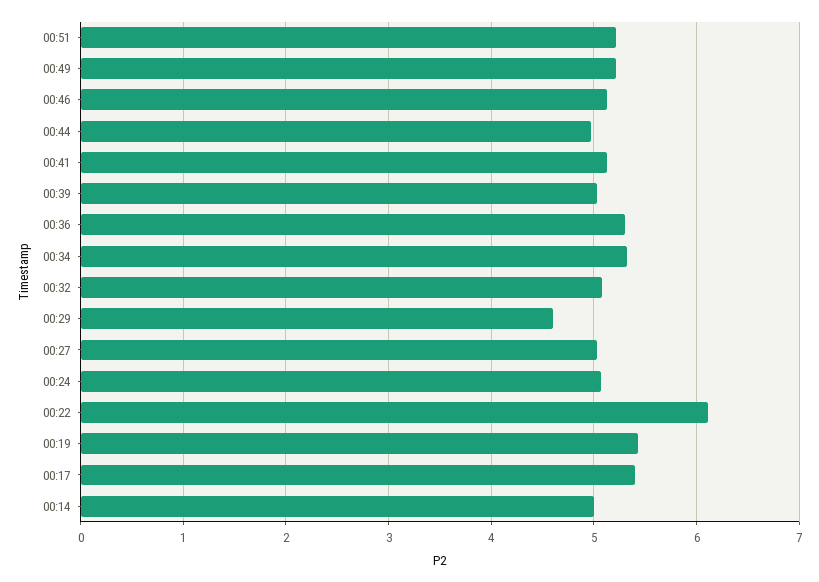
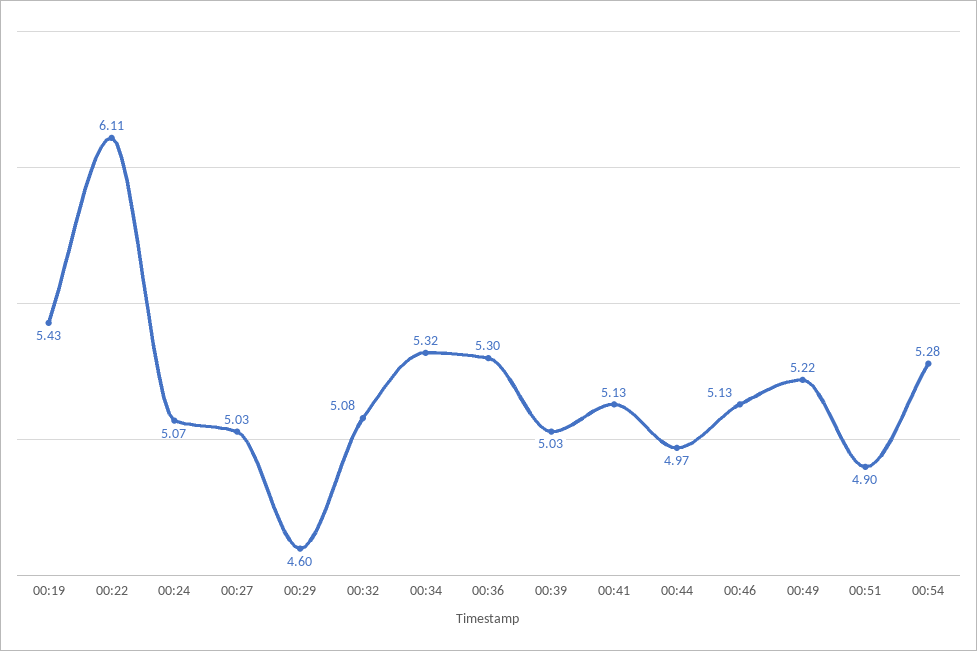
00:51: 5.2 -> 4.9
00:17: 5.4 -> none
00:14: 5 -> none
00:54: none -> 5.28

